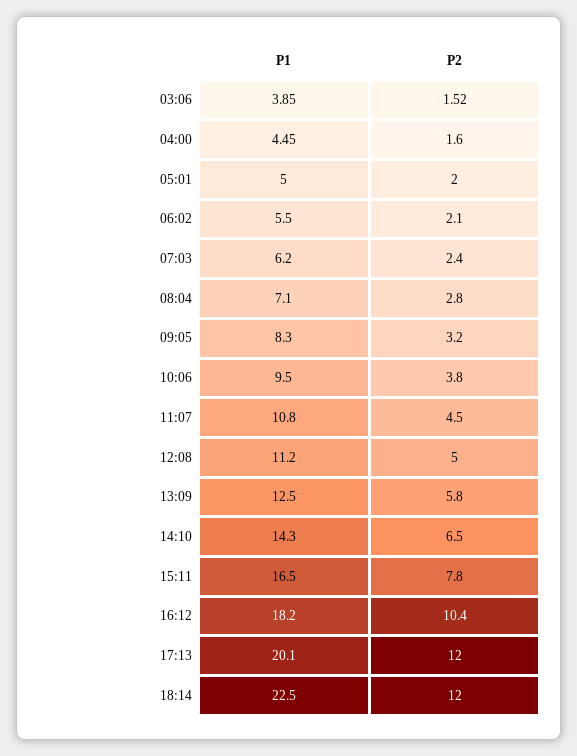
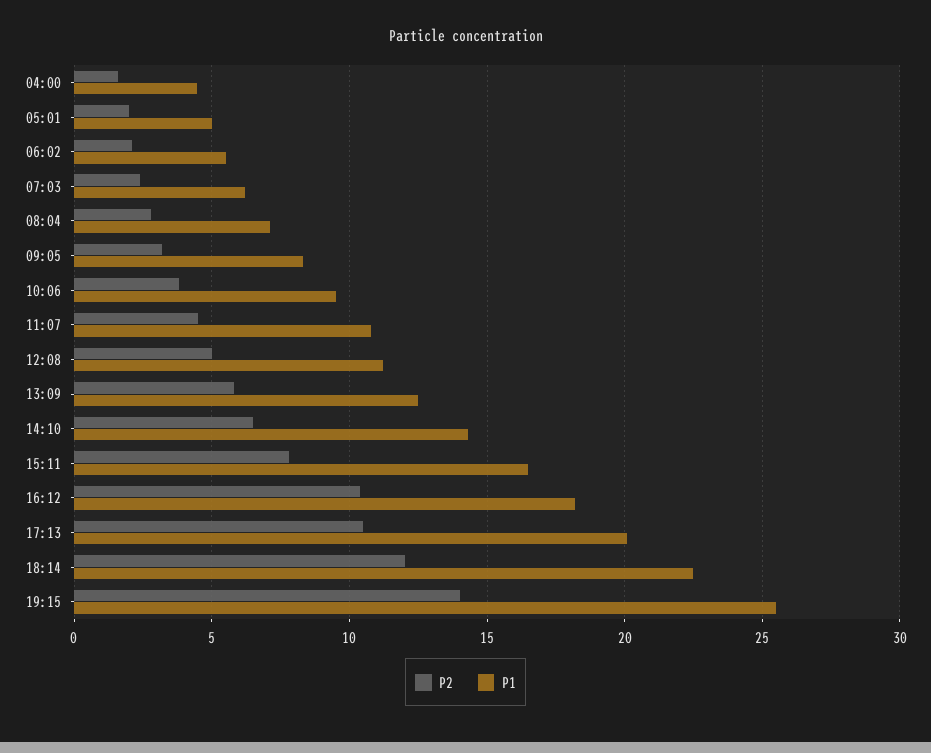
P1, 03:06: 3.85 -> none
P2, 03:06: 1.52 -> none
P2, 17:13: 12 -> 10.5
P2, 19:15: none -> 14
P1, 19:15: none -> 25.5

